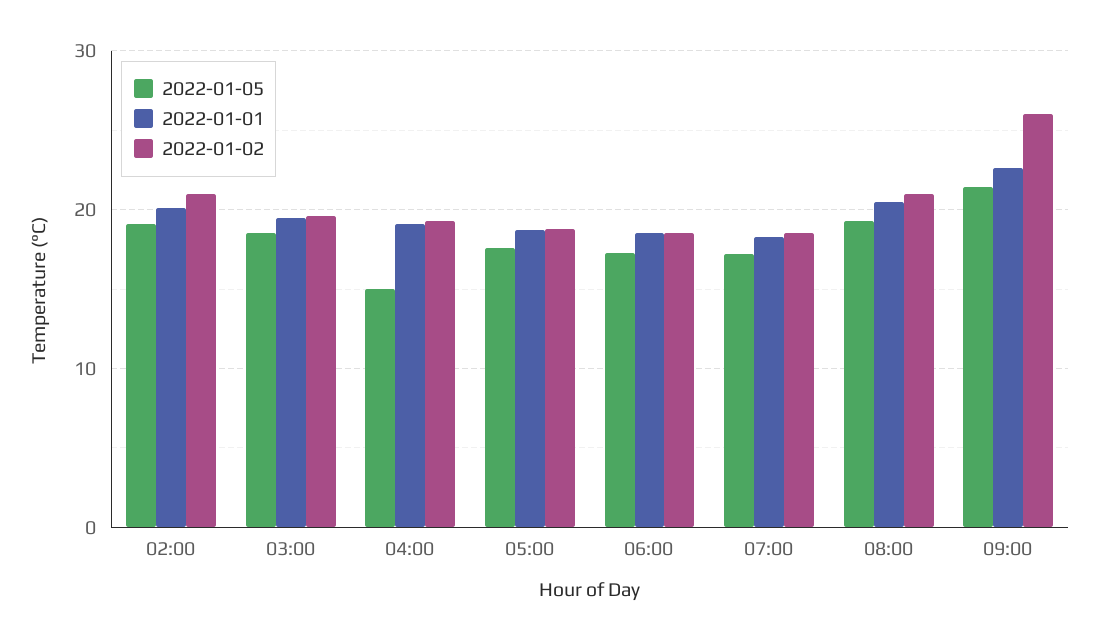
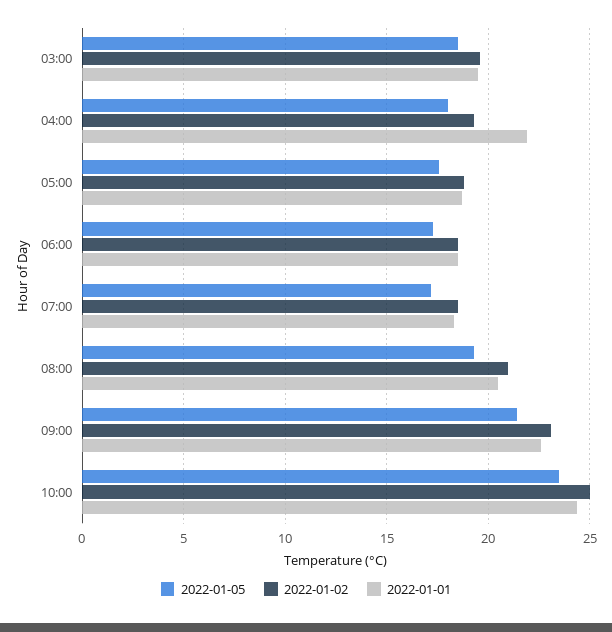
2022-01-05, 02:00: 19 -> none
2022-01-01, 02:00: 20 -> none
2022-01-02, 02:00: 21 -> none
2022-01-05, 04:00: 15 -> 18
2022-01-01, 04:00: 19 -> 22
2022-01-02, 09:00: 26 -> 23
2022-01-05, 10:00: none -> 23.5
2022-01-02, 10:00: none -> 25
2022-01-01, 10:00: none -> 24.5

